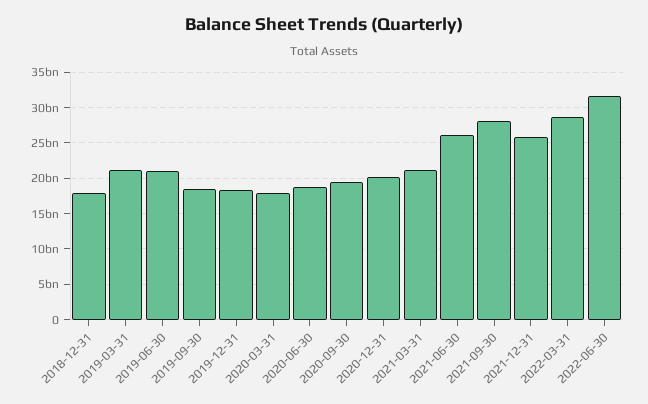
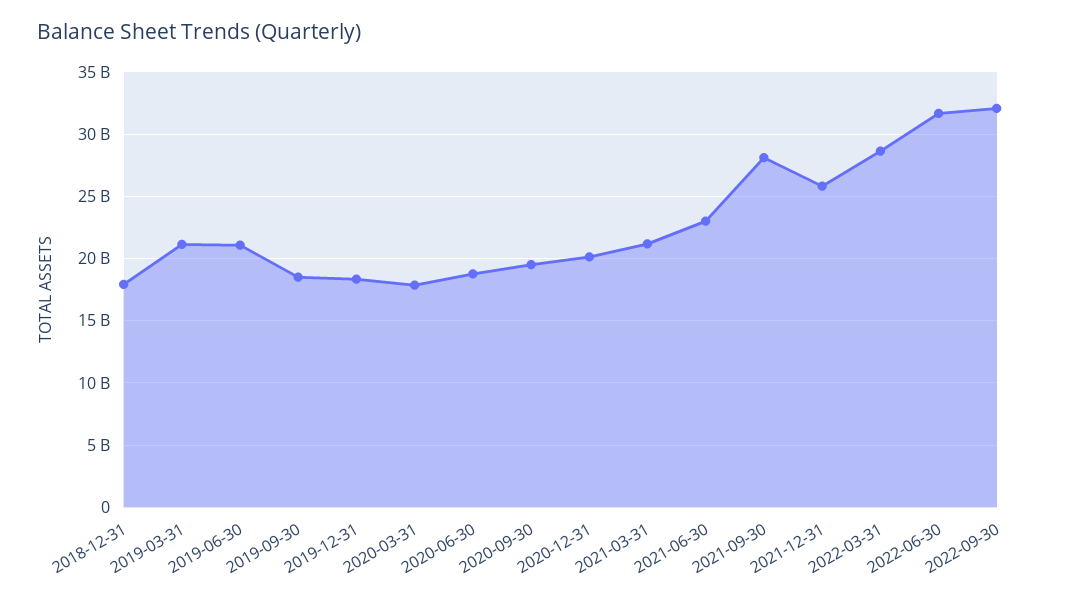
2021-06-30: 26000000000 -> 23000000000
2022-09-30: none -> 32000000000

